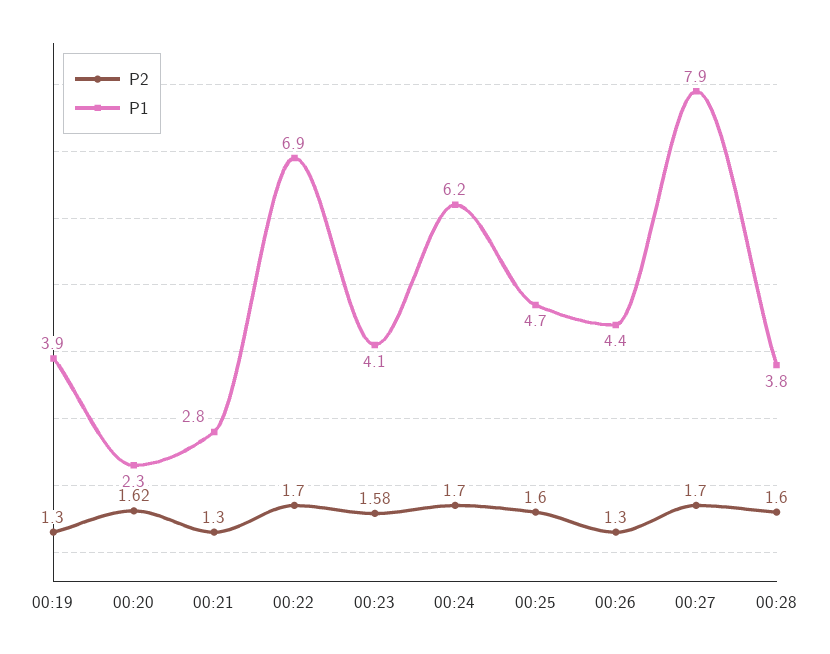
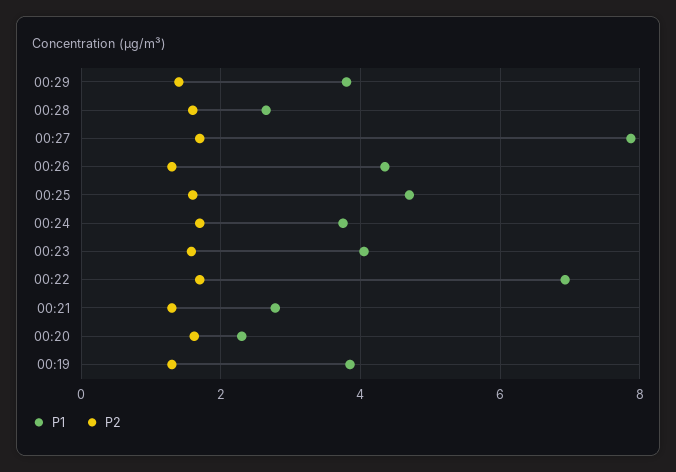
P1, 00:24: 6.2 -> 3.8
P1, 00:28: 3.8 -> 2.6
P1, 00:29: none -> 3.8
P2, 00:29: none -> 1.4

